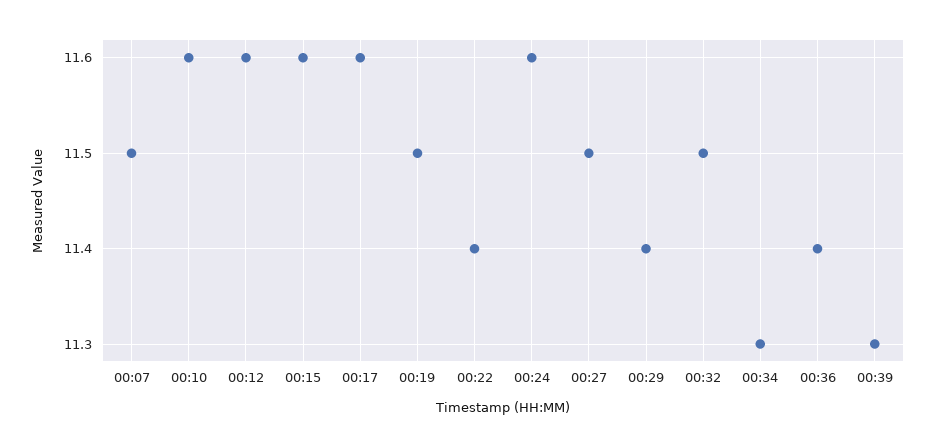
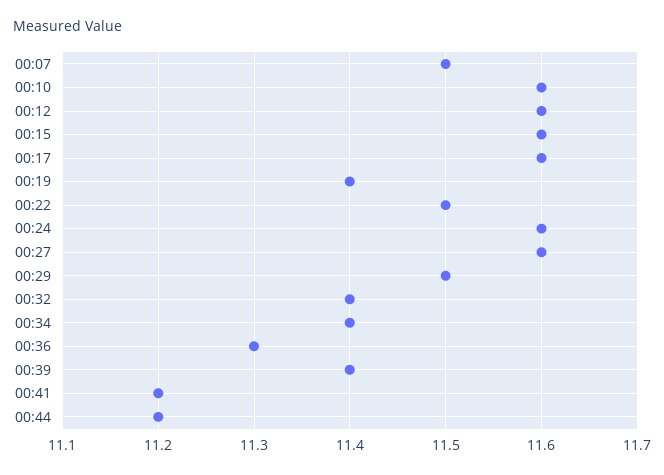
00:19: 11.5 -> 11.4
00:22: 11.4 -> 11.5
00:27: 11.5 -> 11.6
00:29: 11.4 -> 11.5
00:32: 11.5 -> 11.4
00:34: 11.3 -> 11.4
00:36: 11.4 -> 11.3
00:39: 11.3 -> 11.4
00:41: none -> 11.2
00:44: none -> 11.2

